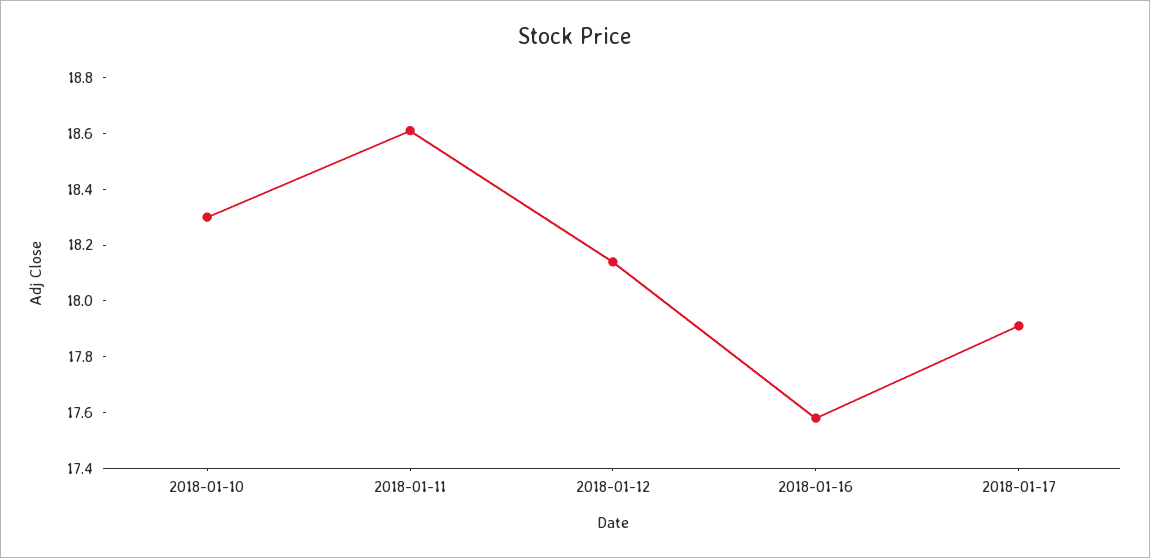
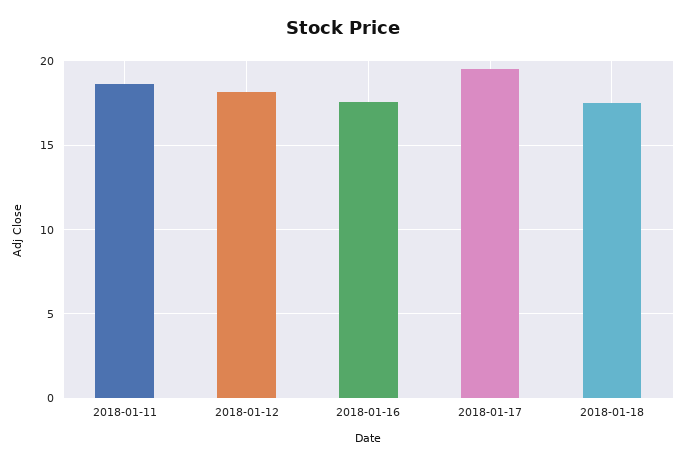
2018-01-10: 18.3 -> none
2018-01-17: 17.9 -> 19.5
2018-01-18: none -> 17.5

